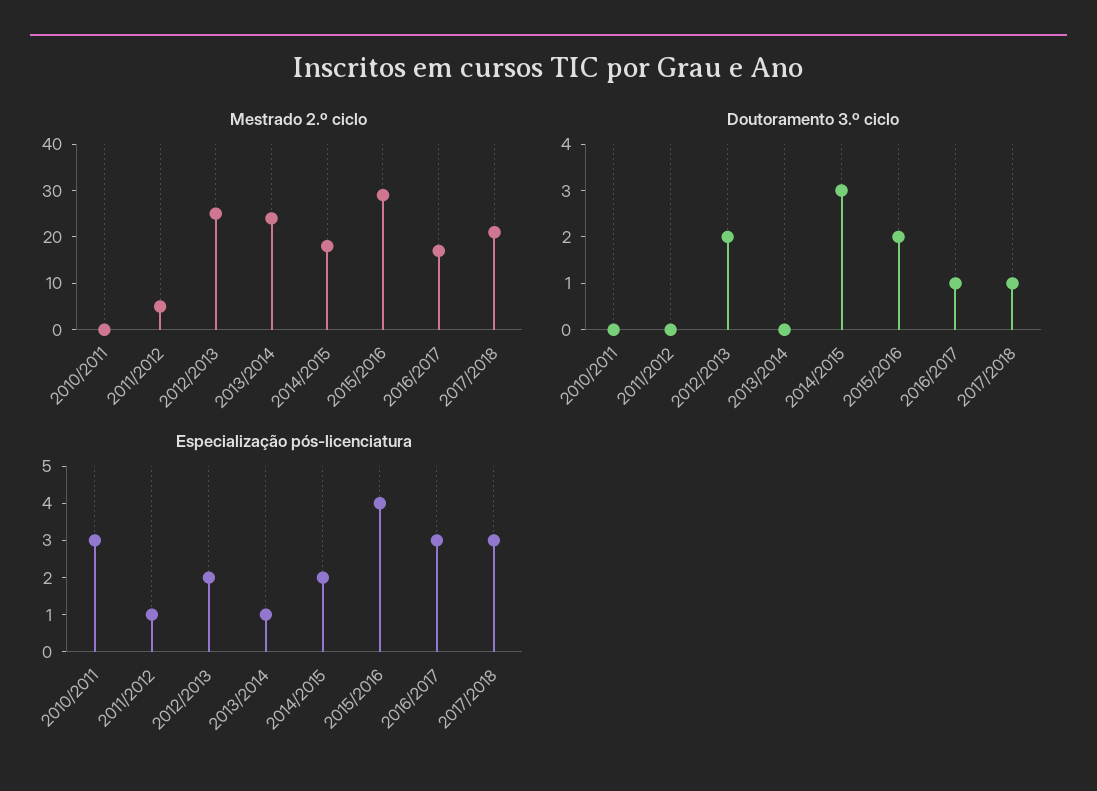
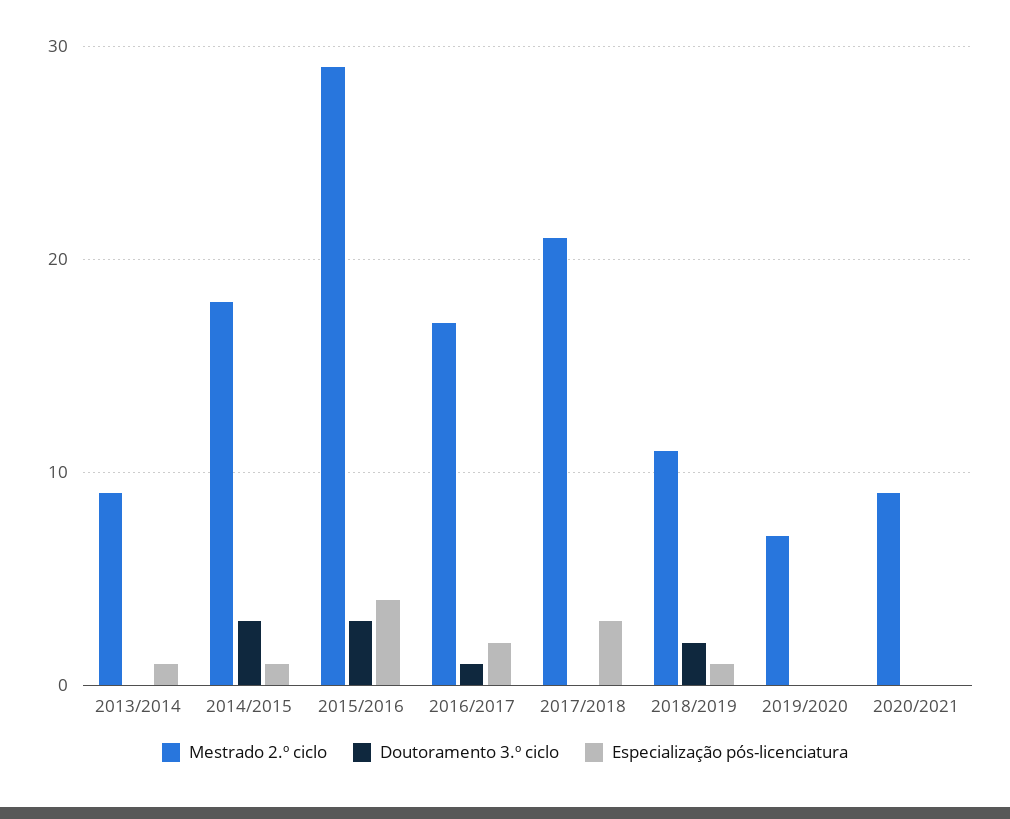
Mestrado 2.º ciclo, 2010/2011: 0 -> none
Mestrado 2.º ciclo, 2011/2012: 5 -> none
Mestrado 2.º ciclo, 2012/2013: 25 -> none
Mestrado 2.º ciclo, 2013/2014: 25 -> 9
Doutoramento 3.º ciclo, 2010/2011: 0 -> none
Doutoramento 3.º ciclo, 2011/2012: 0 -> none
Doutoramento 3.º ciclo, 2012/2013: 2 -> none
Doutoramento 3.º ciclo, 2015/2016: 2 -> 3
Doutoramento 3.º ciclo, 2017/2018: 1 -> 0
Especialização pós-licenciatura, 2010/2011: 3 -> none
Especialização pós-licenciatura, 2011/2012: 1 -> none
Especialização pós-licenciatura, 2012/2013: 2 -> none
Especialização pós-licenciatura, 2014/2015: 2 -> 1
Especialização pós-licenciatura, 2016/2017: 3 -> 2
Mestrado 2.º ciclo, 2018/2019: none -> 11
Doutoramento 3.º ciclo, 2018/2019: none -> 2
Especialização pós-licenciatura, 2018/2019: none -> 1
Mestrado 2.º ciclo, 2019/2020: none -> 7
Doutoramento 3.º ciclo, 2019/2020: none -> 0
Especialização pós-licenciatura, 2019/2020: none -> 0
Mestrado 2.º ciclo, 2020/2021: none -> 9
Doutoramento 3.º ciclo, 2020/2021: none -> 0
Especialização pós-licenciatura, 2020/2021: none -> 0

